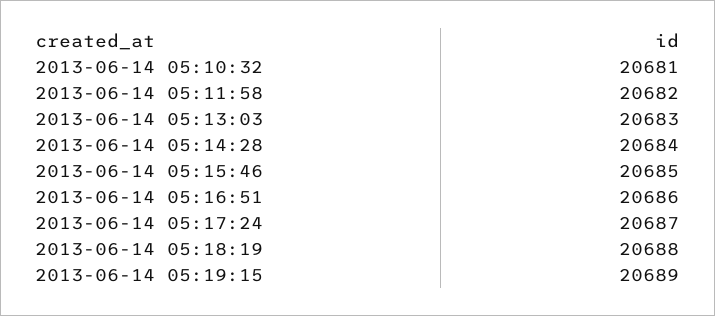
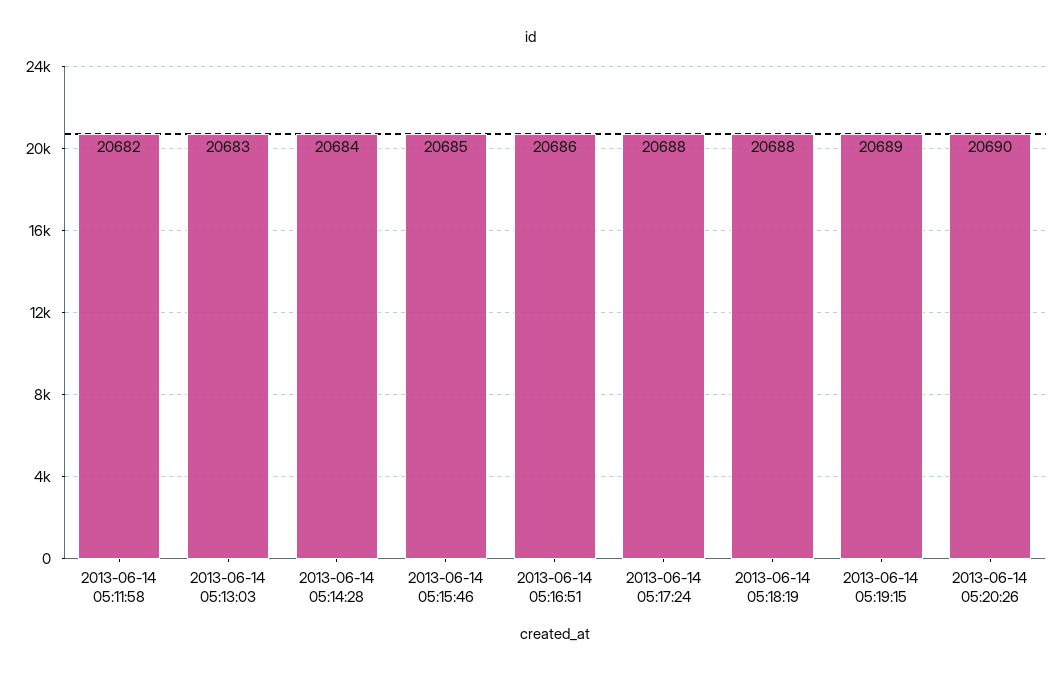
2013-06-14 05:10:32: 20681 -> none
2013-06-14 05:17:24: 20687 -> 20688
2013-06-14 05:20:26: none -> 20690

